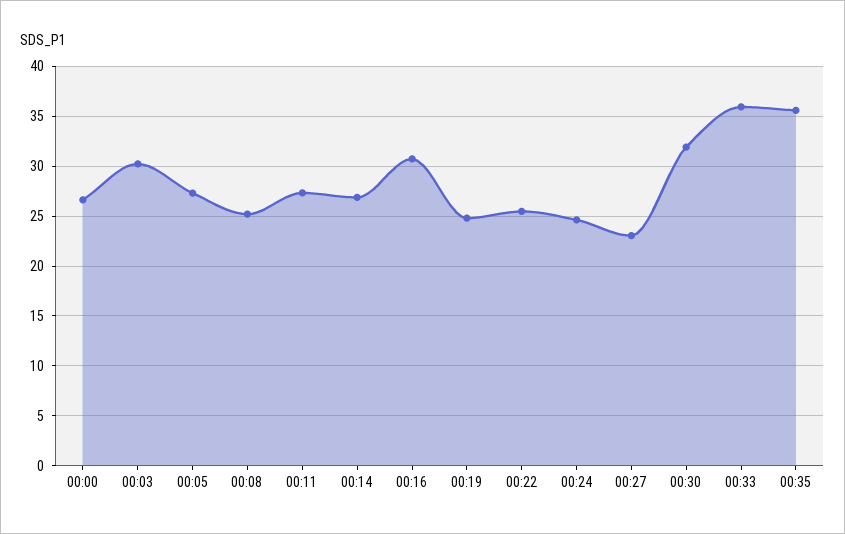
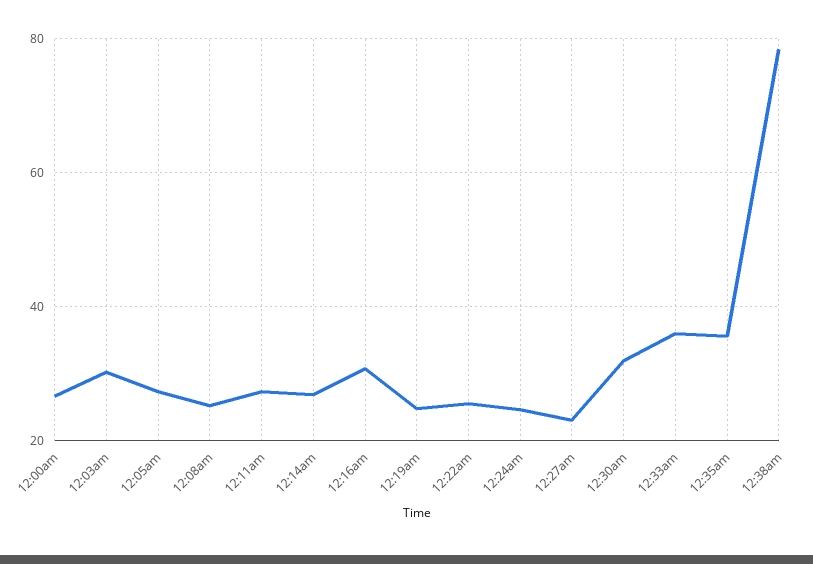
12:38am: none -> 78

